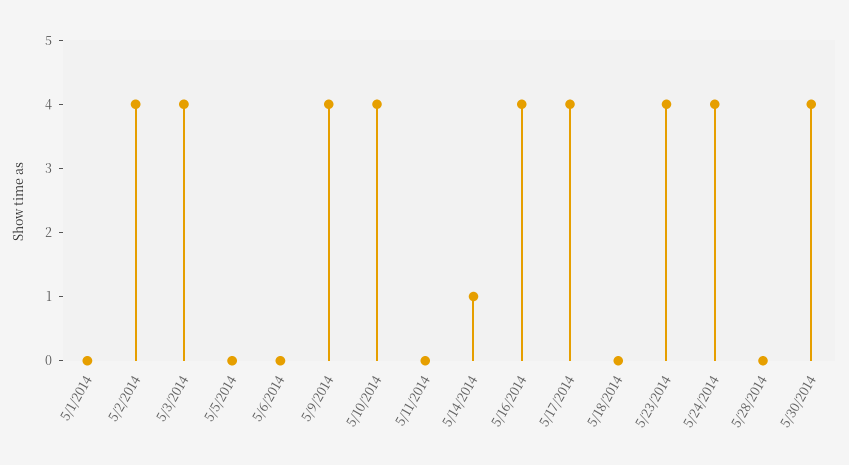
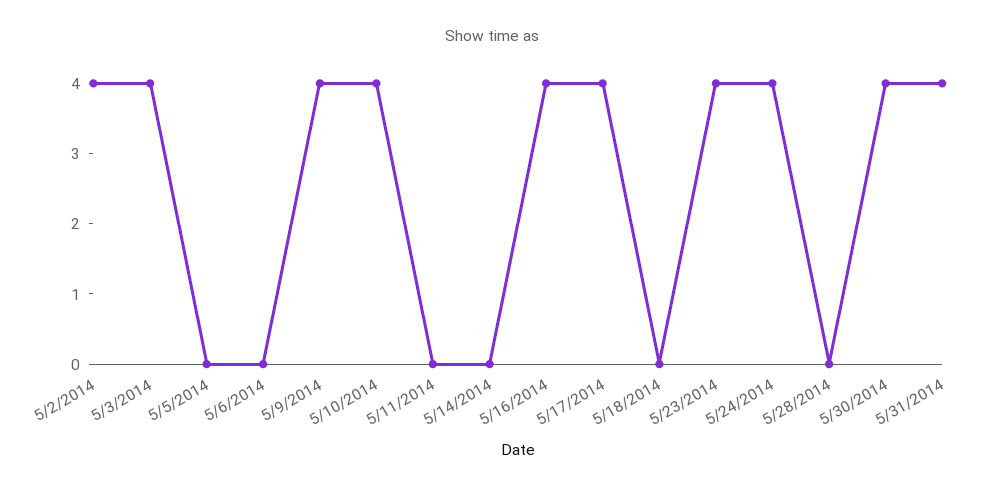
5/1/2014: 0 -> none
5/14/2014: 1 -> 0
5/31/2014: none -> 4

